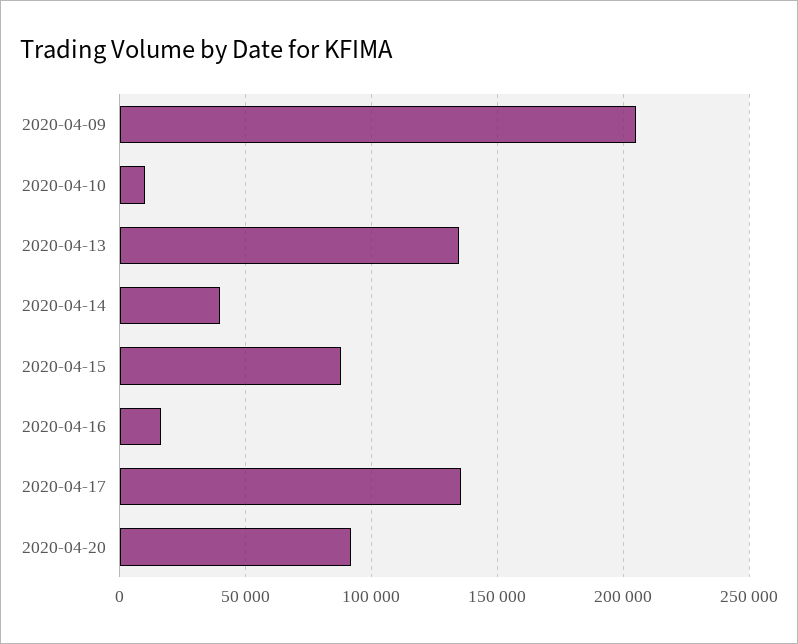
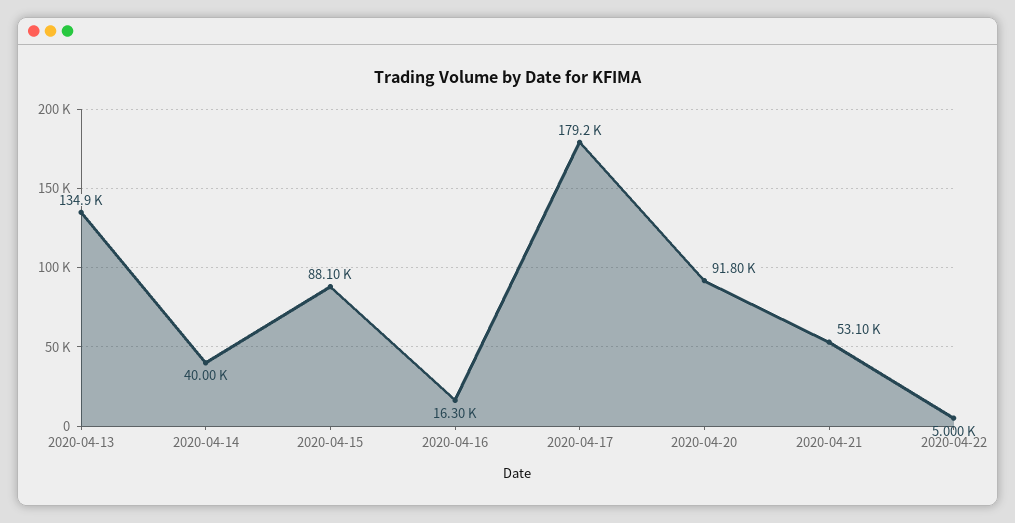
2020-04-09: 205000 -> none
2020-04-10: 10000 -> none
2020-04-17: 135000 -> 179200
2020-04-21: none -> 53100
2020-04-22: none -> 5000

